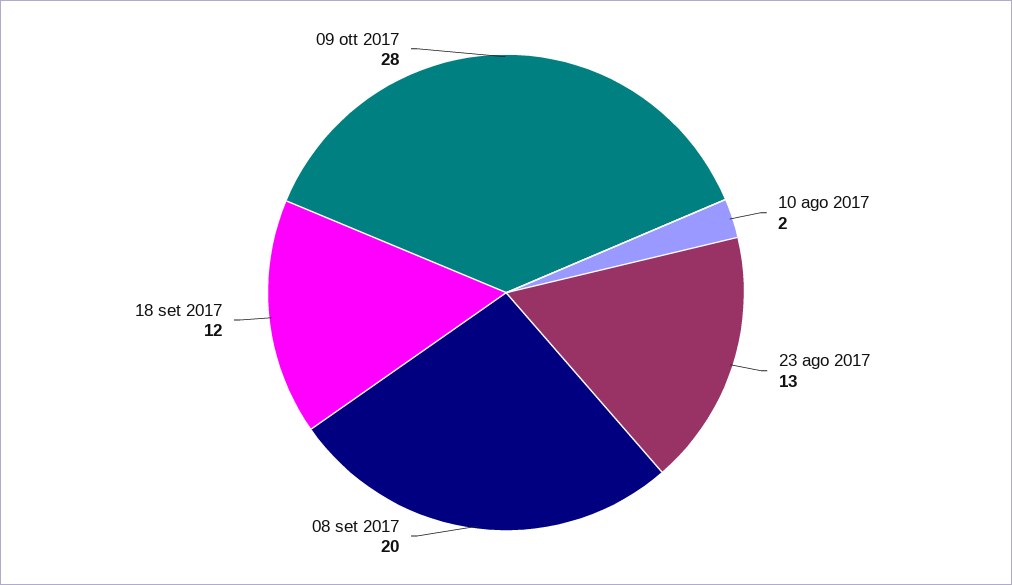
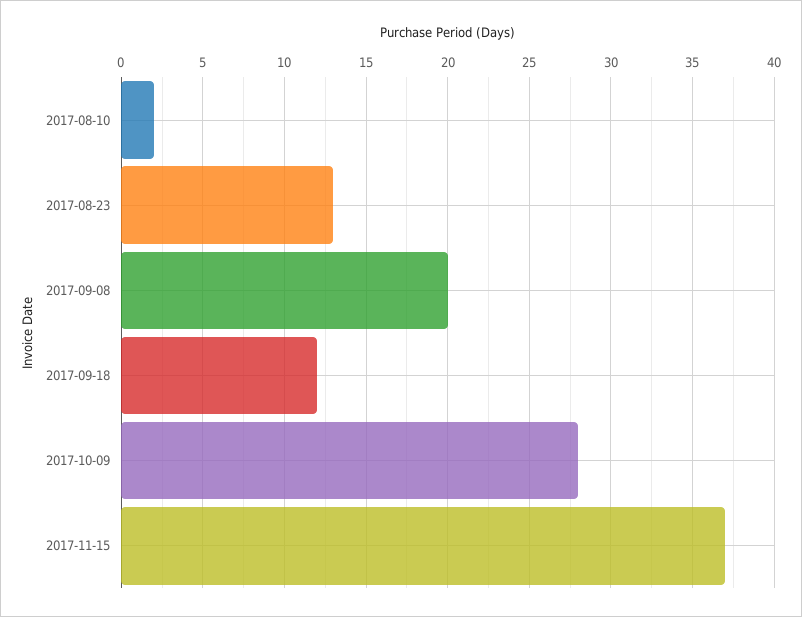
2017-11-15: none -> 37

